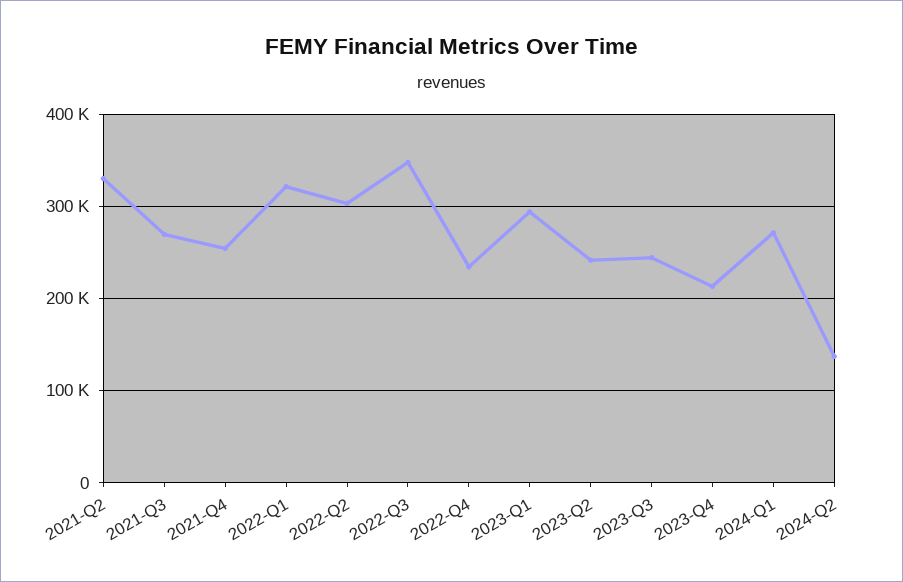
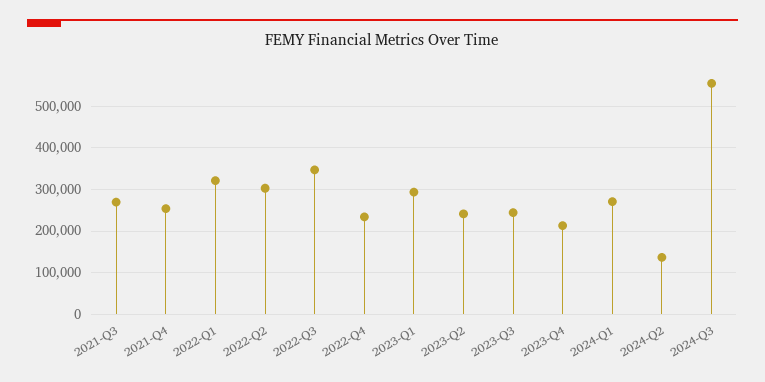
2021-Q2: 330000 -> none
2024-Q3: none -> 560000

